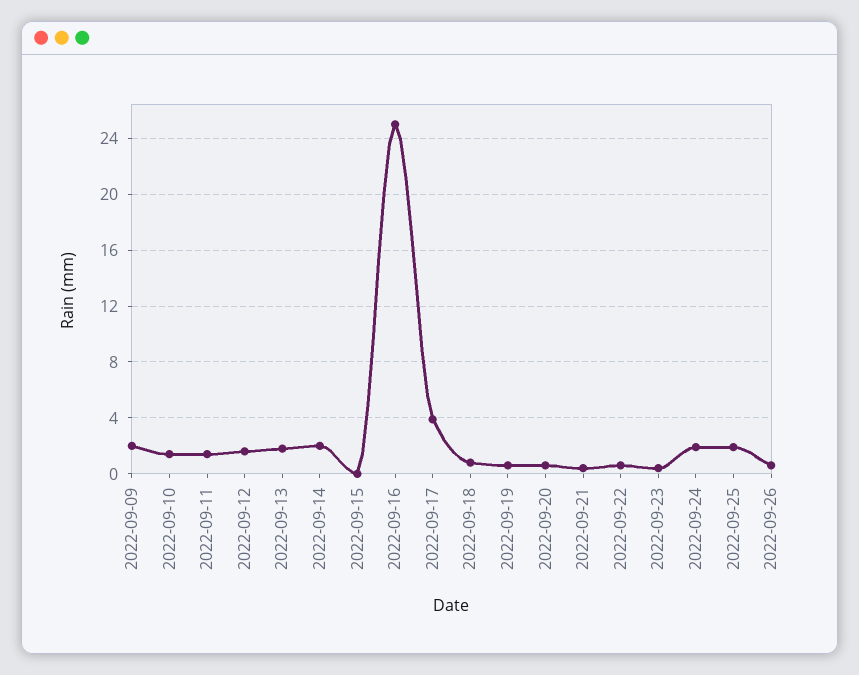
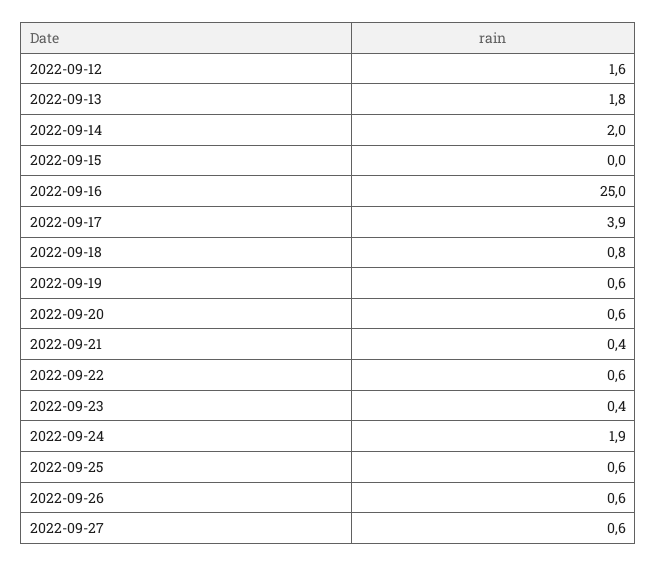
2022-09-09: 2 -> none
2022-09-10: 1.5 -> none
2022-09-11: 1.5 -> none
2022-09-25: 2 -> 0.6
2022-09-27: none -> 0.6

